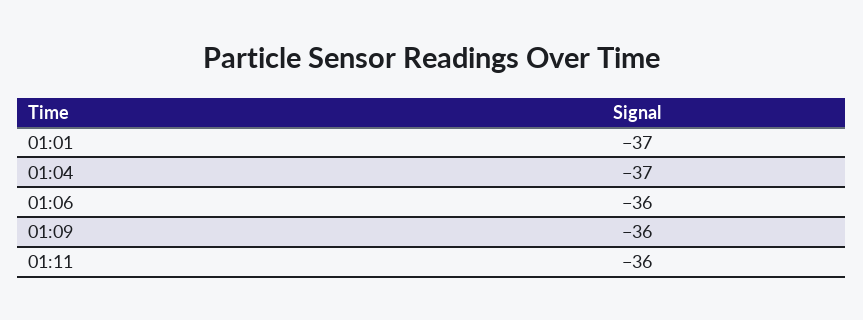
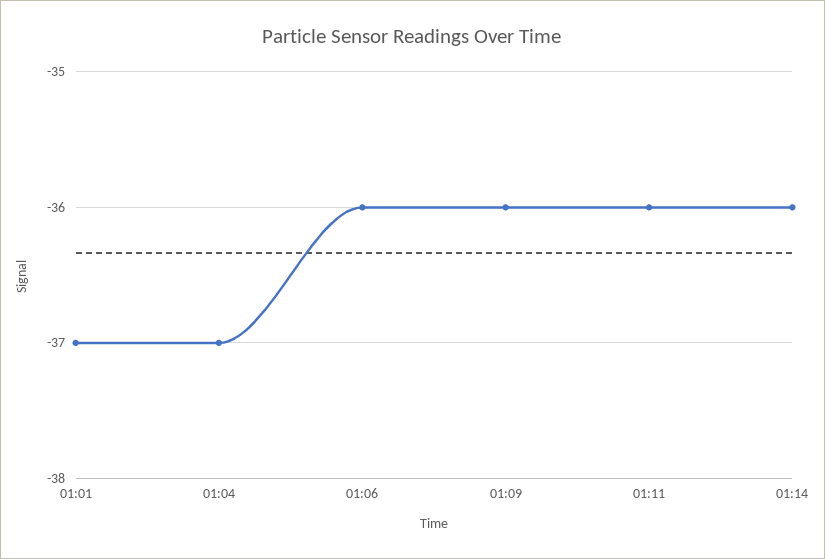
01:14: none -> -36

